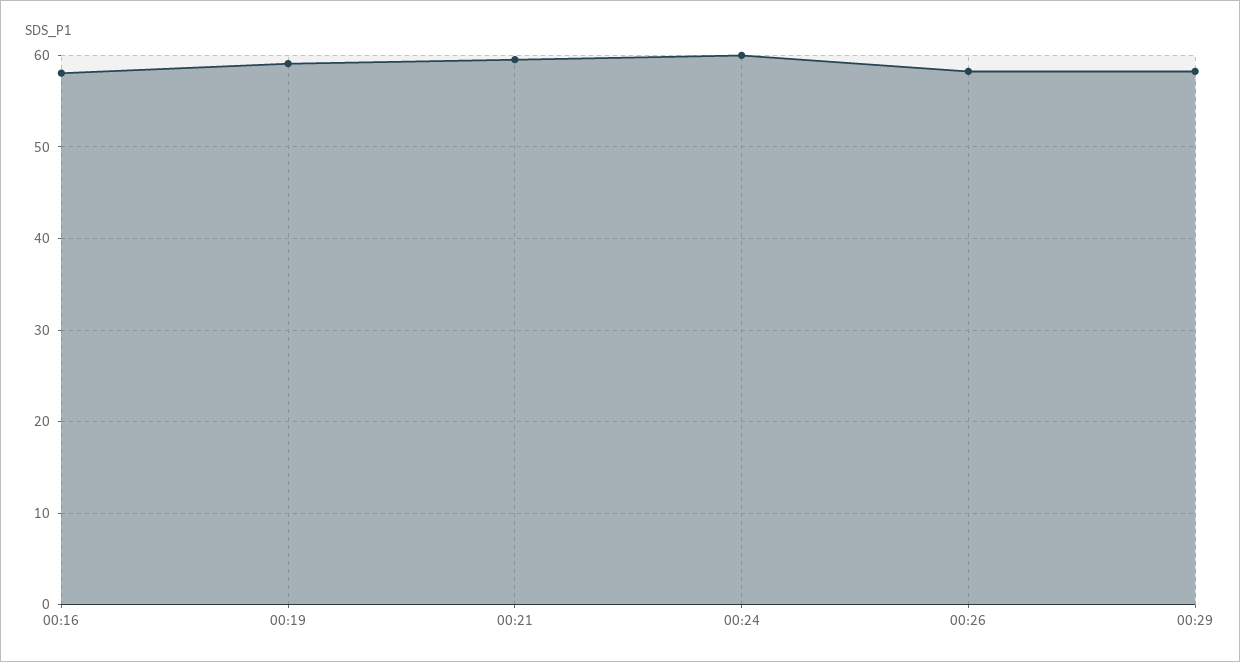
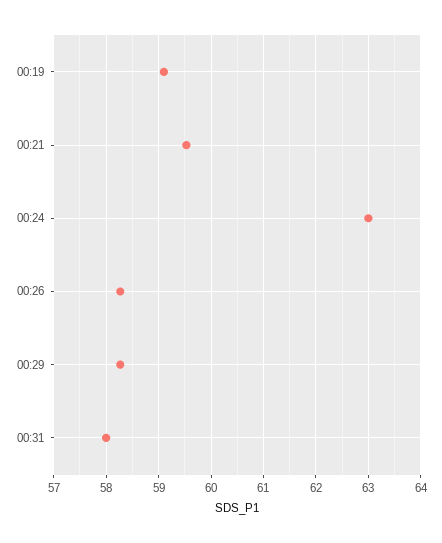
00:16: 58 -> none
00:24: 60 -> 63
00:31: none -> 58

